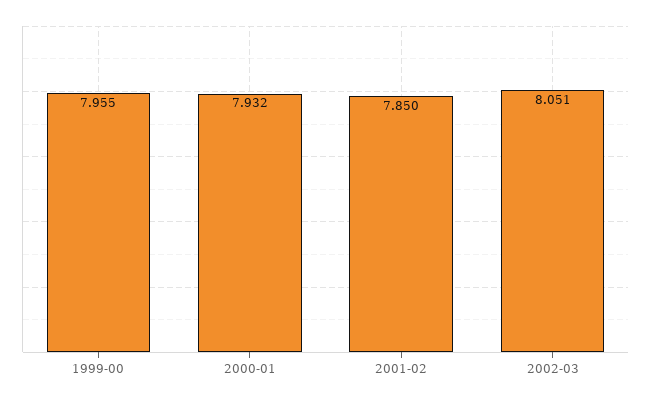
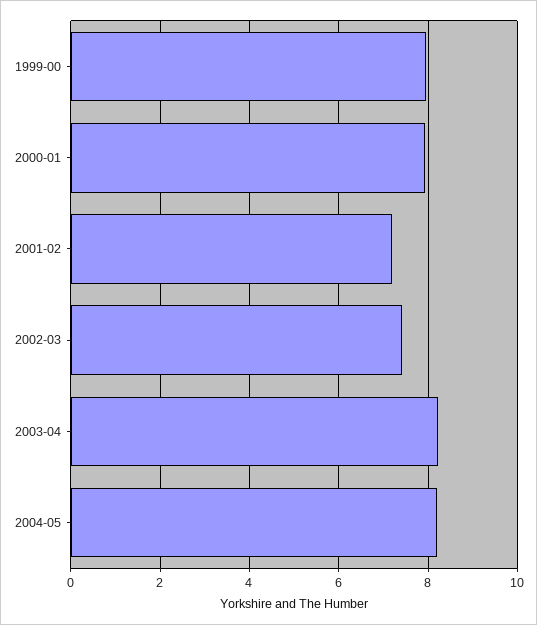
2001-02: 7.85 -> 7.2
2002-03: 8.051 -> 7.4
2003-04: none -> 8.2
2004-05: none -> 8.2

